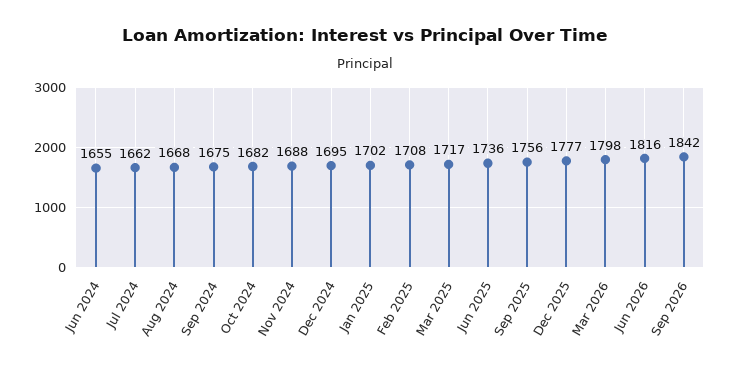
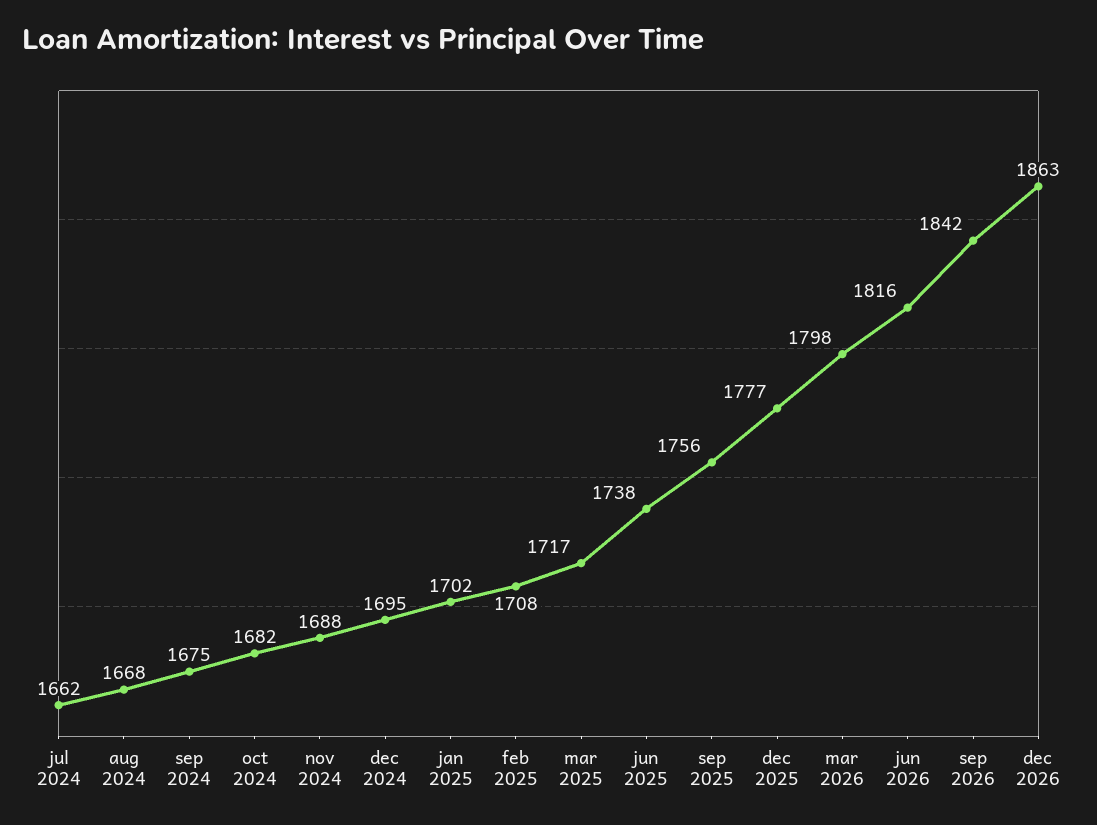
Jun 2024: 1655 -> none
Jun 2025: 1736 -> 1738
dec 2026: none -> 1863

